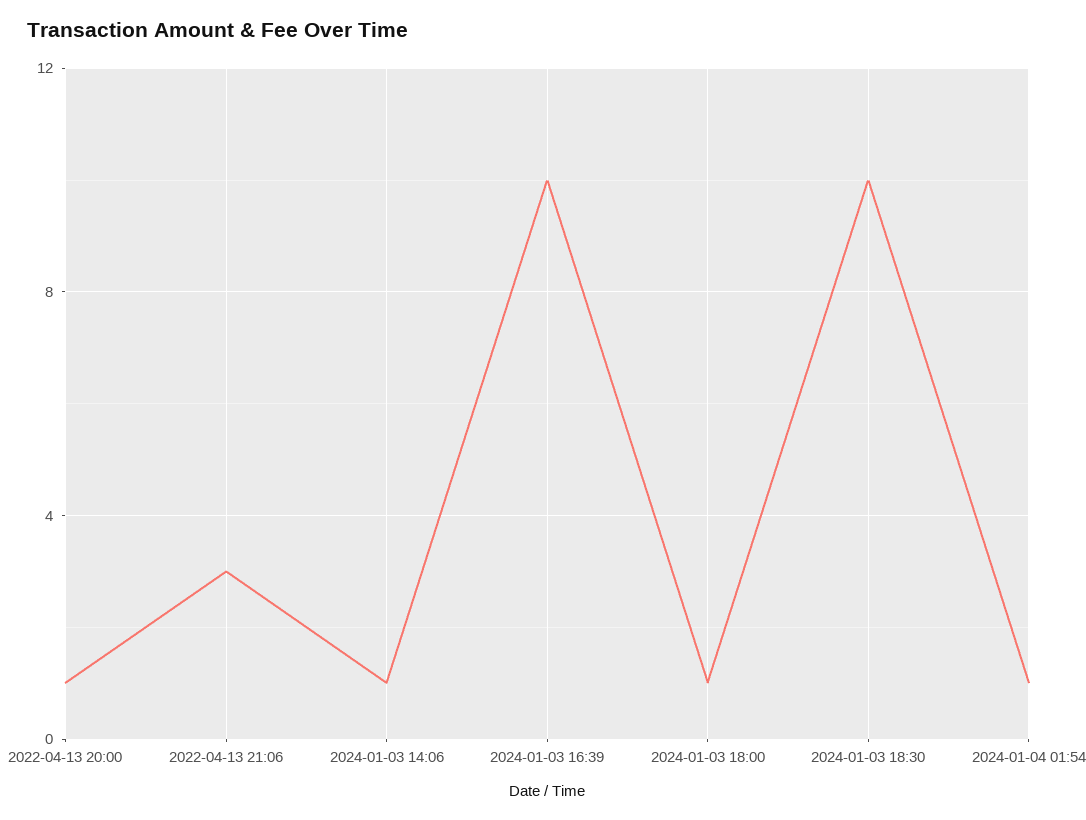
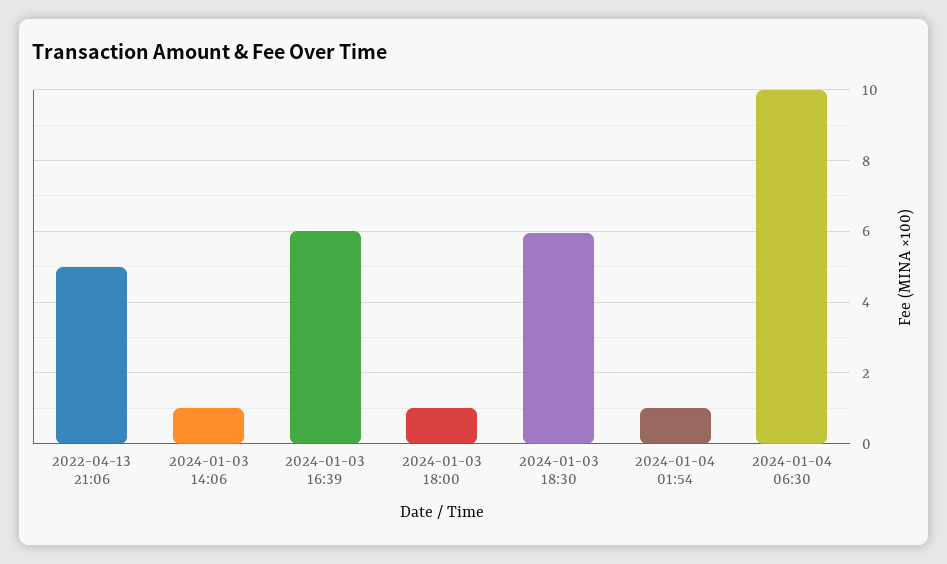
2022-04-13 20:00: 1 -> none
2022-04-13 21:06: 3 -> 5
2024-01-03 16:39: 10 -> 6
2024-01-03 18:30: 10 -> 6
2024-01-04 06:30: none -> 10

